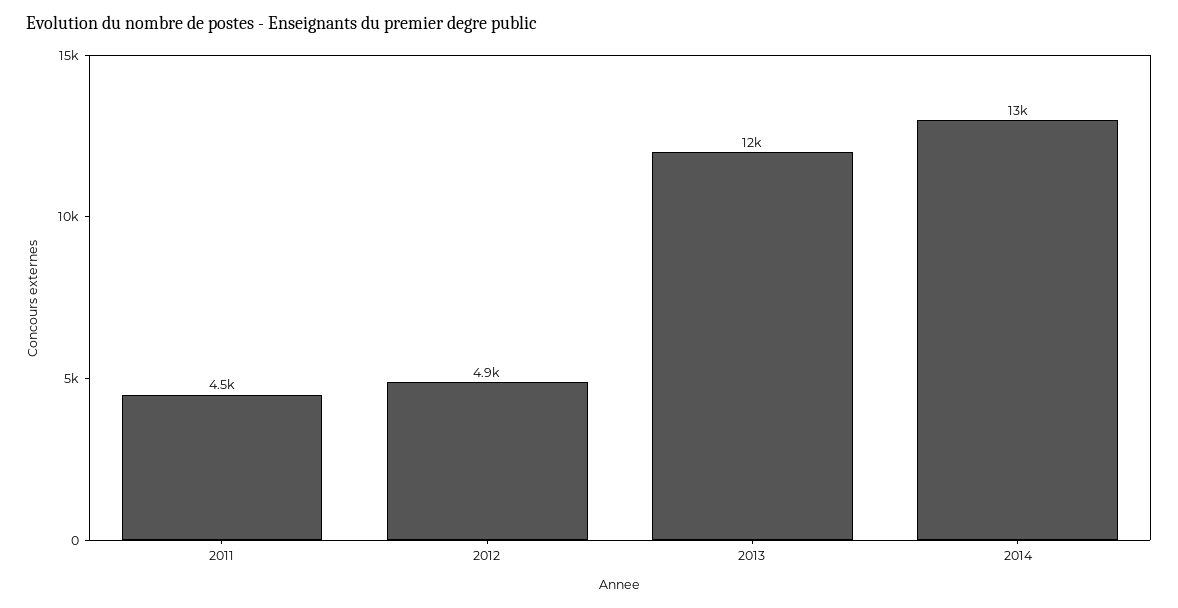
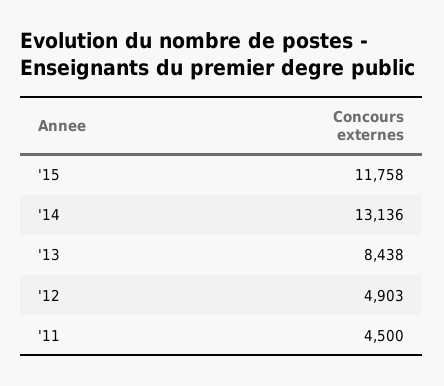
2013: 12000 -> 8438
'15: none -> 11758

